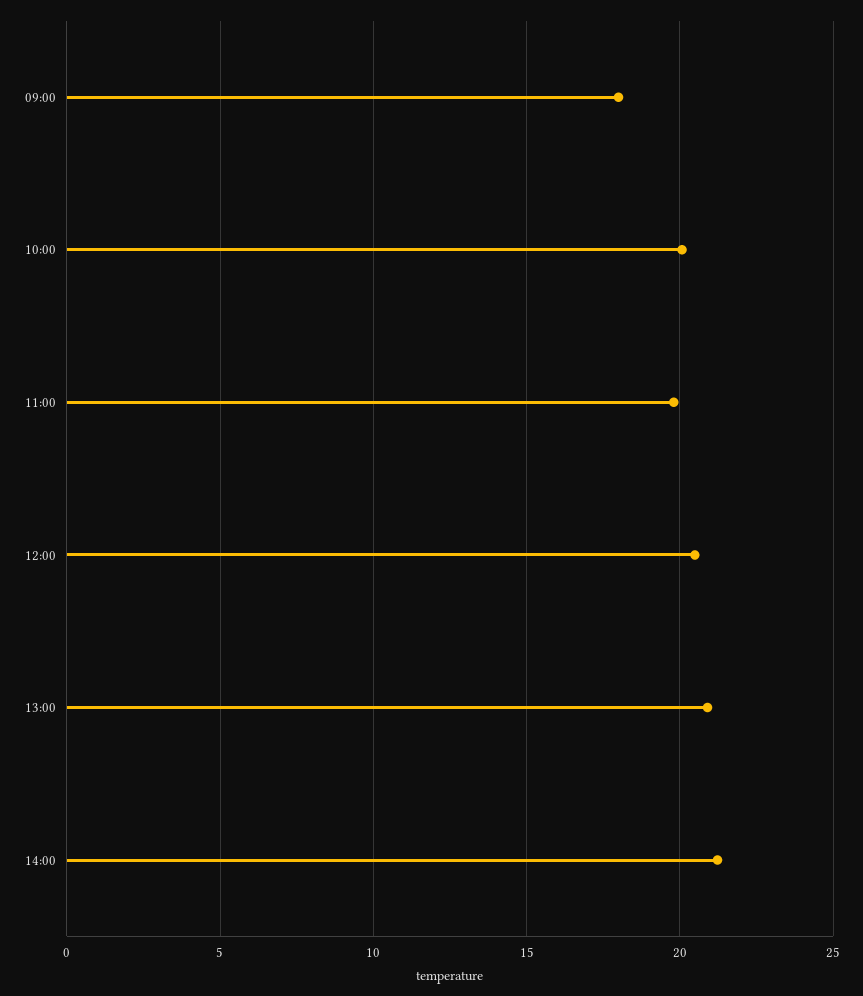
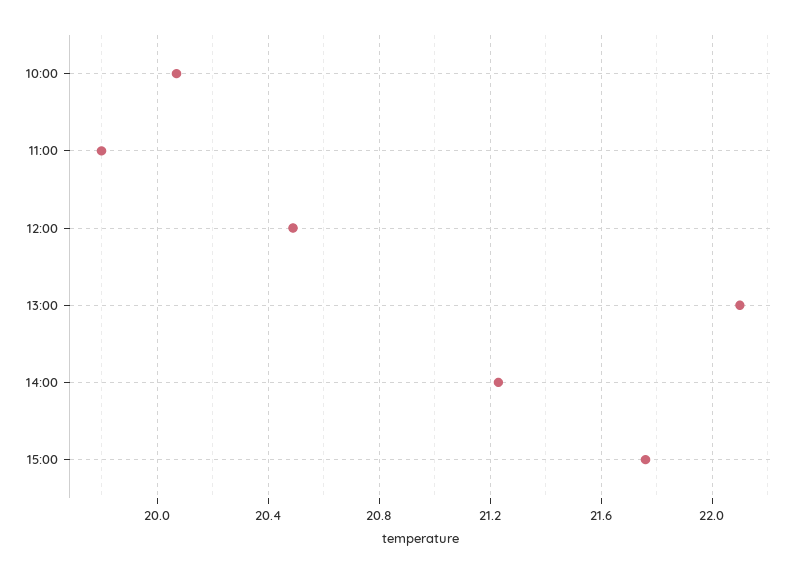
09:00: 18 -> none
13:00: 21 -> 22.1
15:00: none -> 21.75

